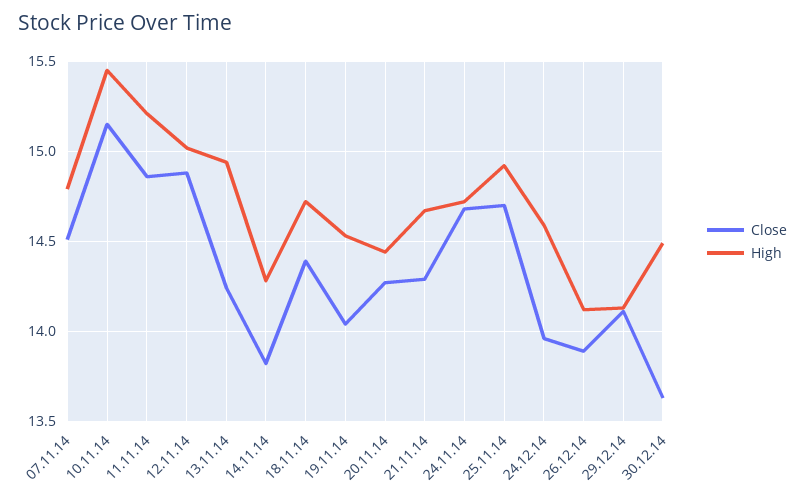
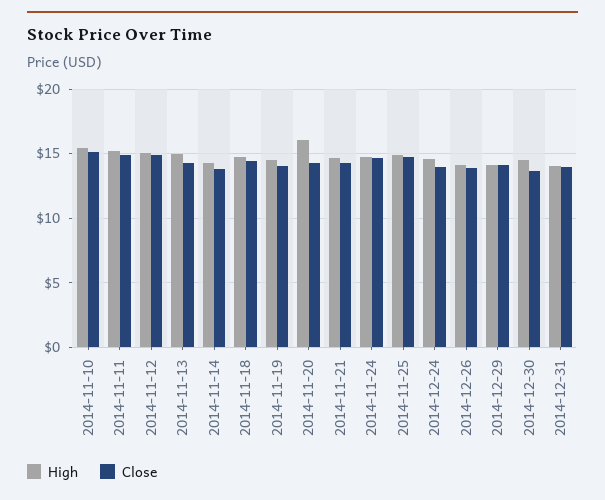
Close, 07.11.14: 14.5 -> none
High, 07.11.14: 14.8 -> none
High, 20.11.14: 14.45 -> 16
High, 2014-12-31: none -> 14
Close, 2014-12-31: none -> 14

